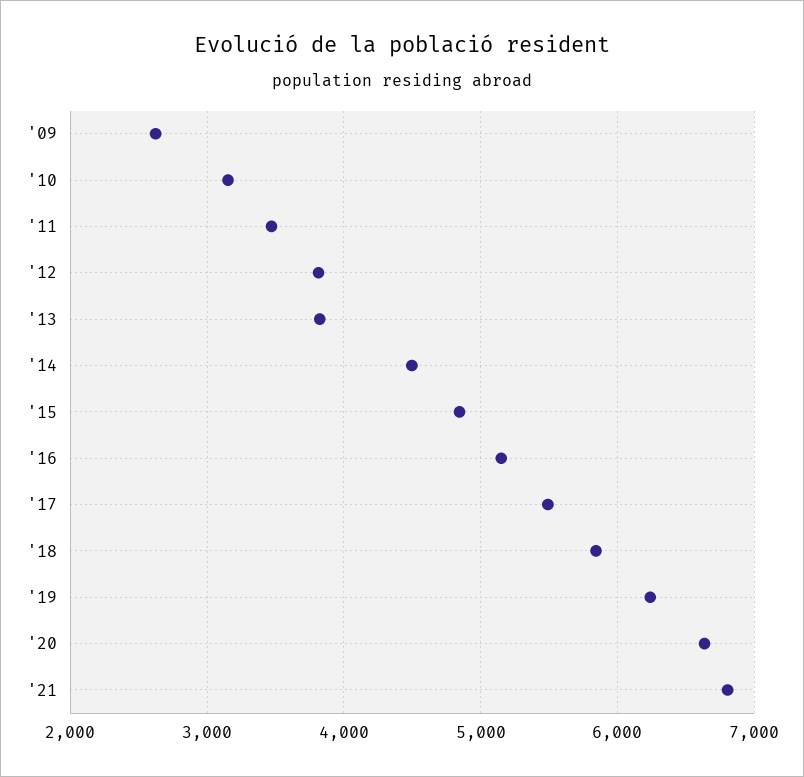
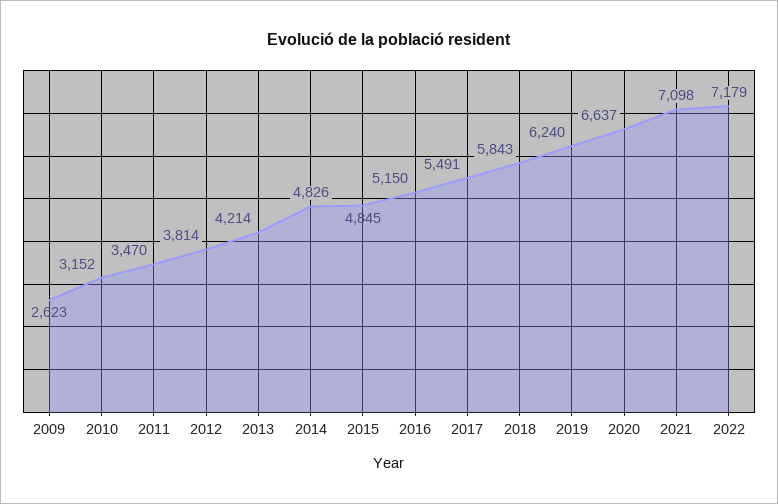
'13: 3800 -> 4214
'14: 4500 -> 4826
'21: 6800 -> 7098
2022: none -> 7179

